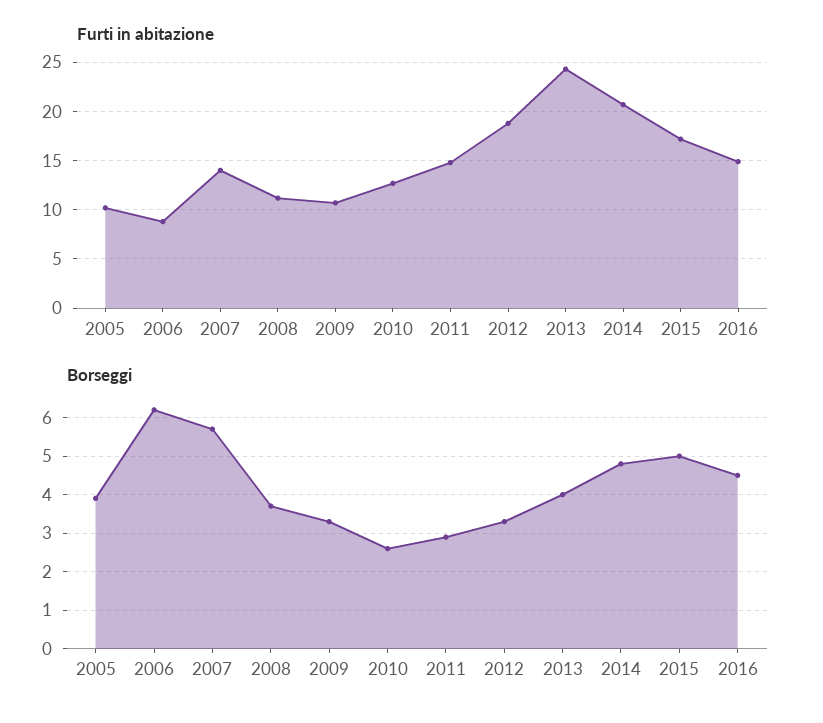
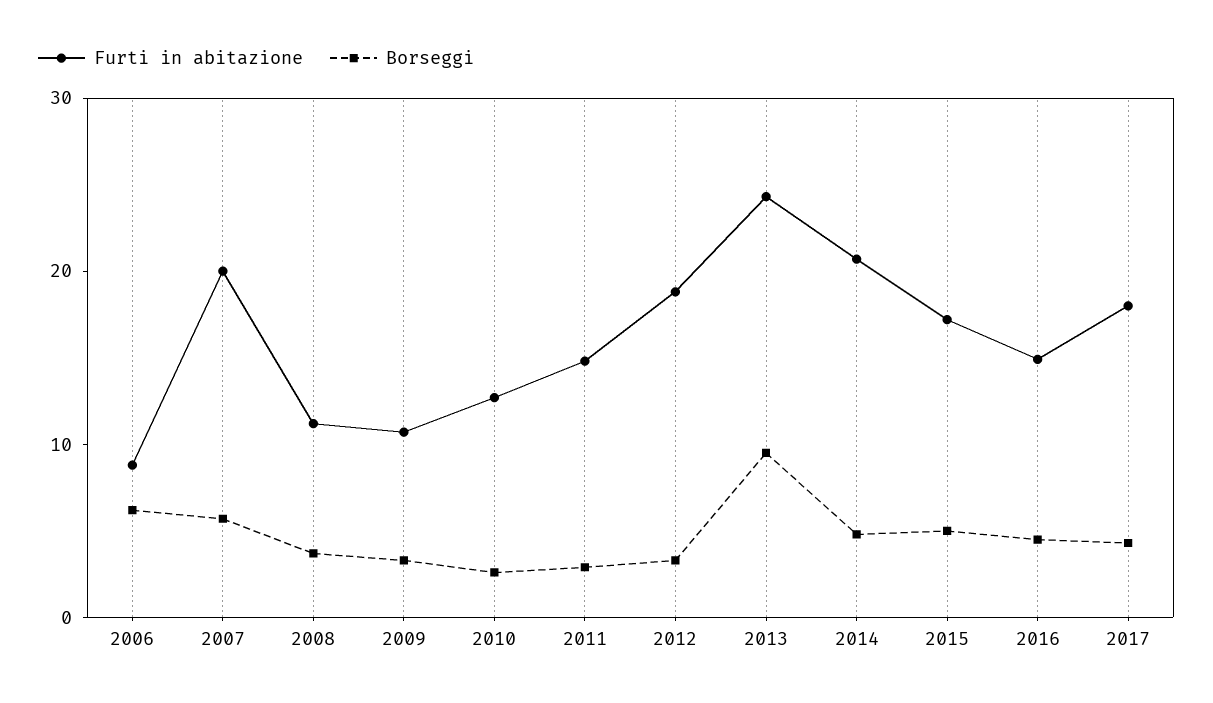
Furti in abitazione, 2005: 10 -> none
Furti in abitazione, 2007: 14 -> 20
Borseggi, 2005: 4 -> none
Borseggi, 2013: 4 -> 10
Furti in abitazione, 2017: none -> 18
Borseggi, 2017: none -> 4

